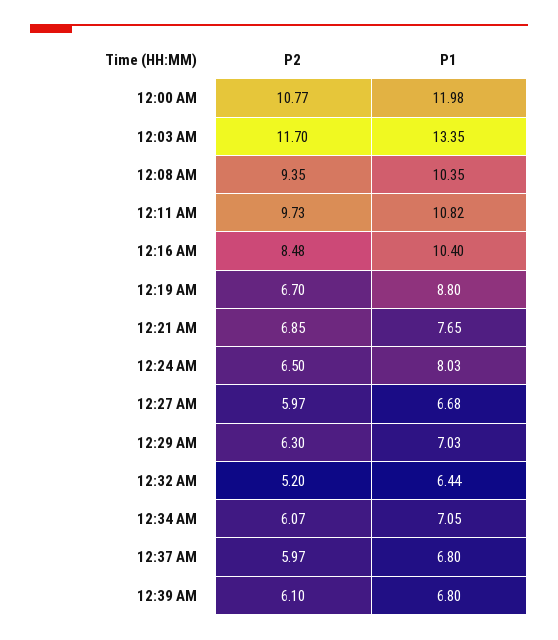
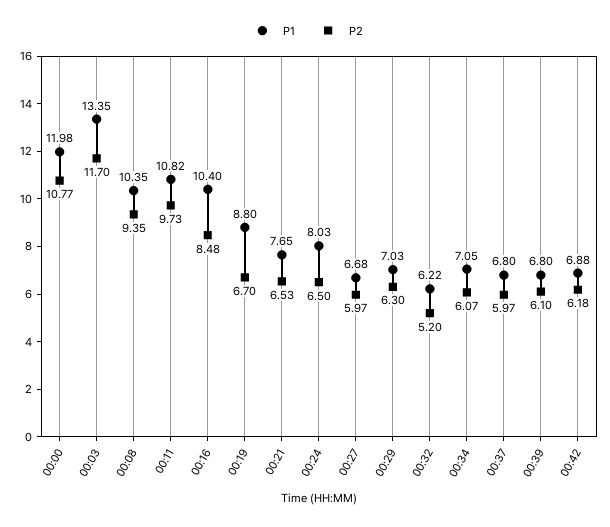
P2, 12:21 AM: 6.85 -> 6.53
P1, 12:32 AM: 6.44 -> 6.22
P1, 00:42: none -> 6.88
P2, 00:42: none -> 6.18

